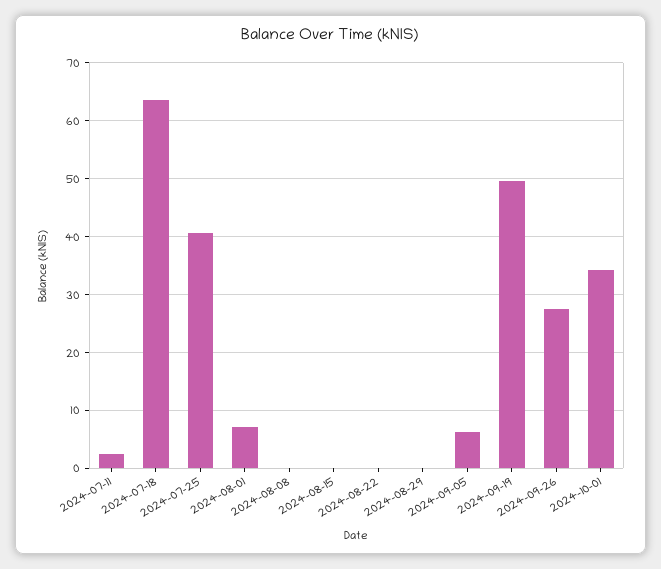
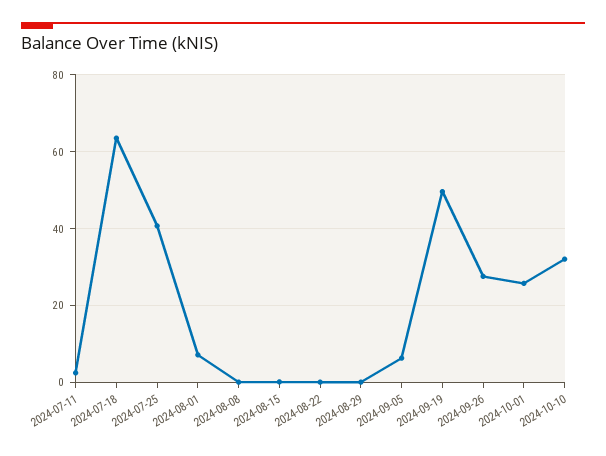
2024-10-01: 34 -> 26
2024-10-10: none -> 32

